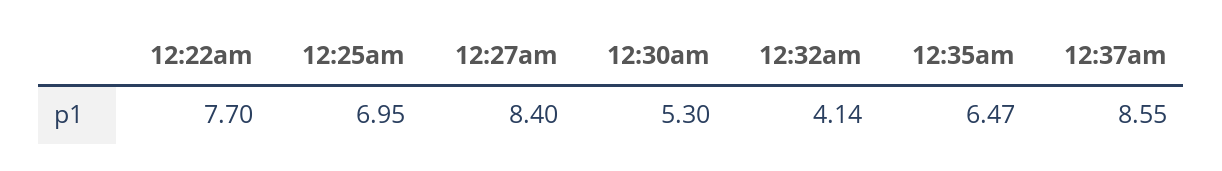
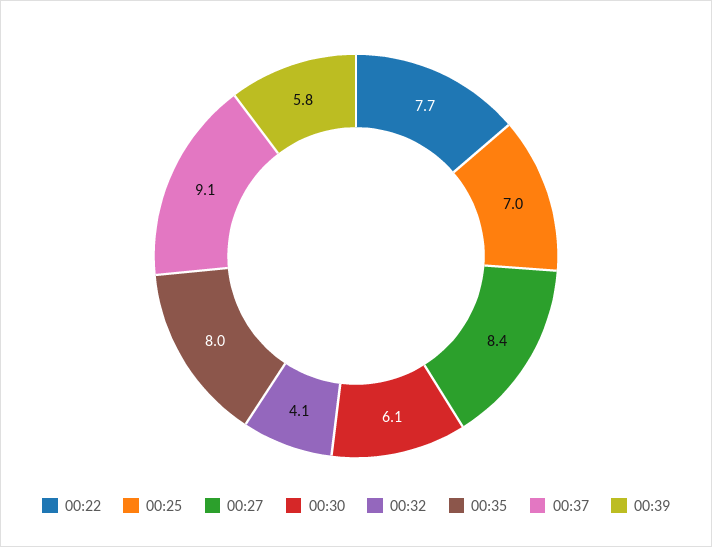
12:30am: 5.3 -> 6.1
12:35am: 6.47 -> 8
12:37am: 8.55 -> 9.1
00:39: none -> 5.8

